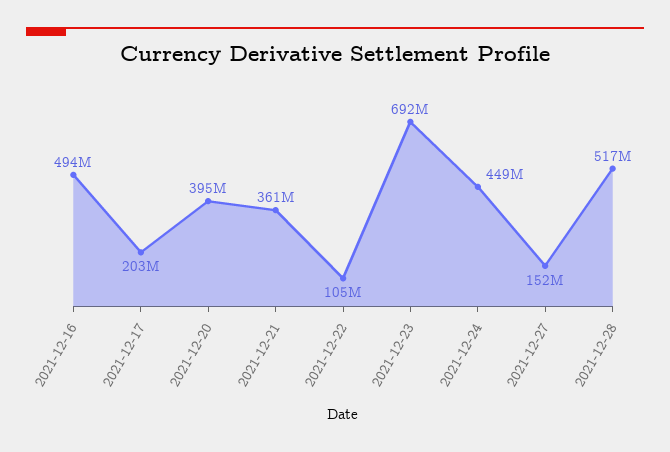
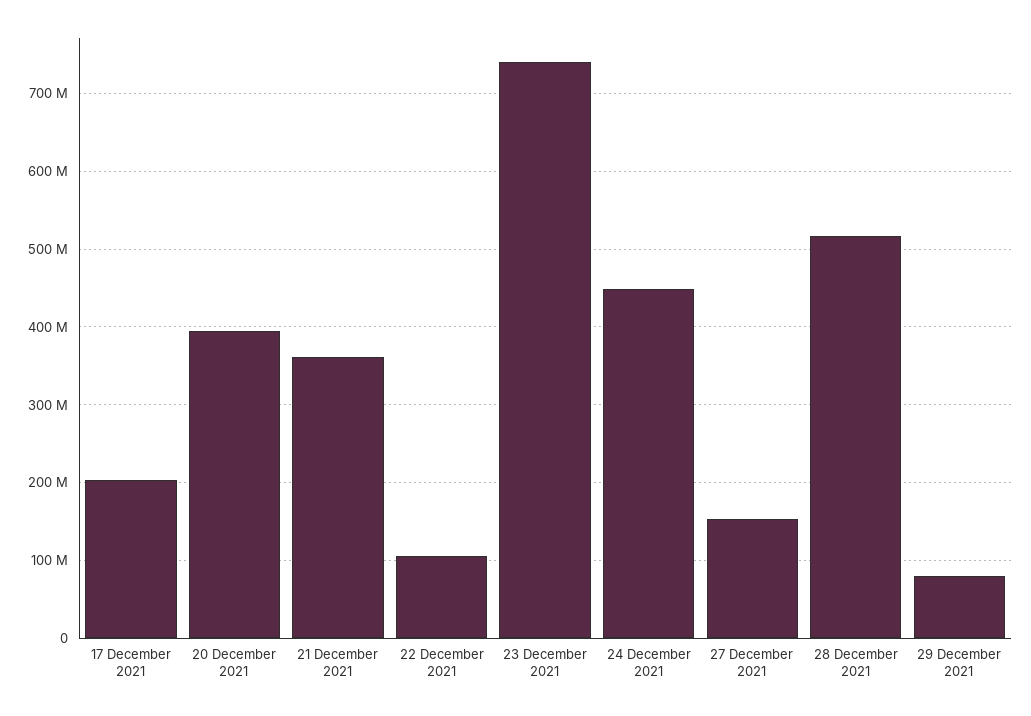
2021-12-16: 494000000 -> none
2021-12-23: 692000000 -> 740000000
29 December 2021: none -> 80000000

